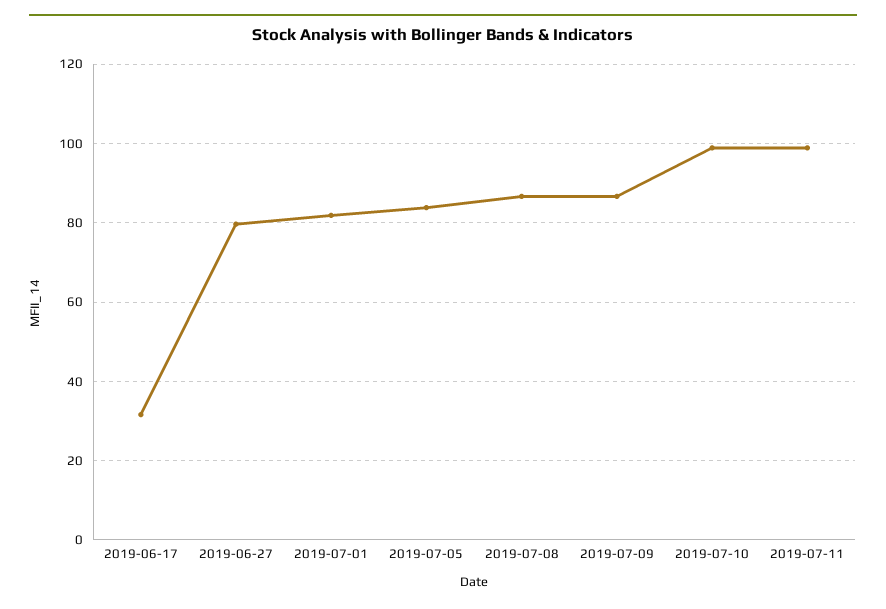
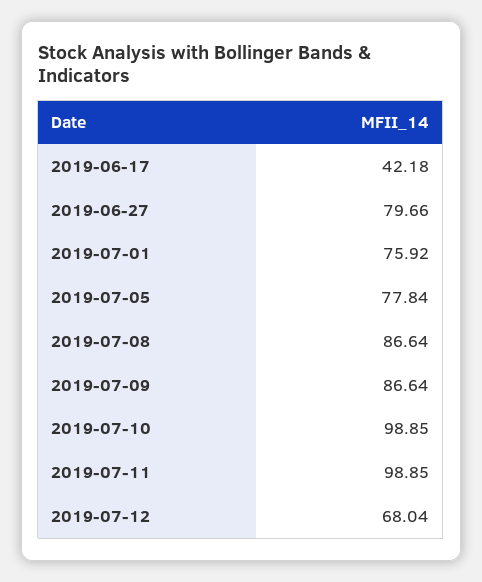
2019-06-17: 32 -> 42.18
2019-07-01: 82 -> 75.92
2019-07-05: 84 -> 77.84
2019-07-12: none -> 68.04

